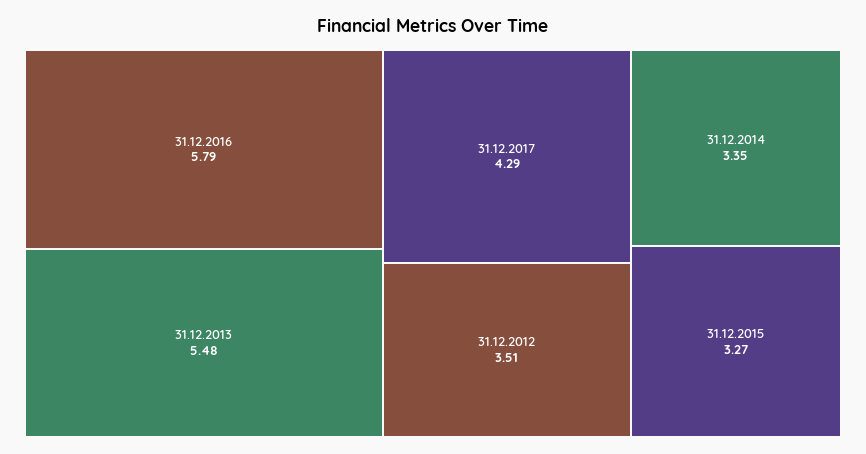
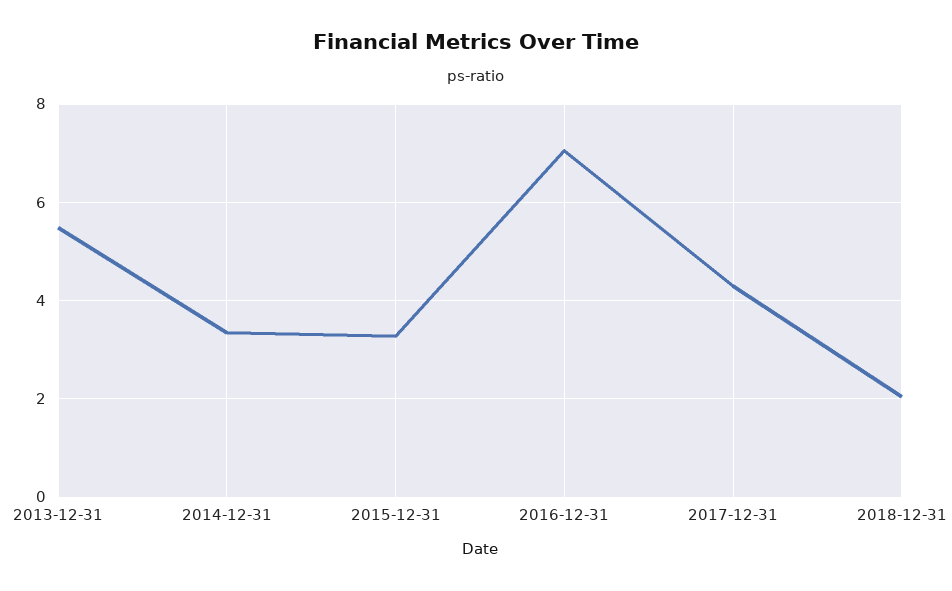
31.12.2016: 5.79 -> 7
31.12.2012: 3.51 -> none
2018-12-31: none -> 2

